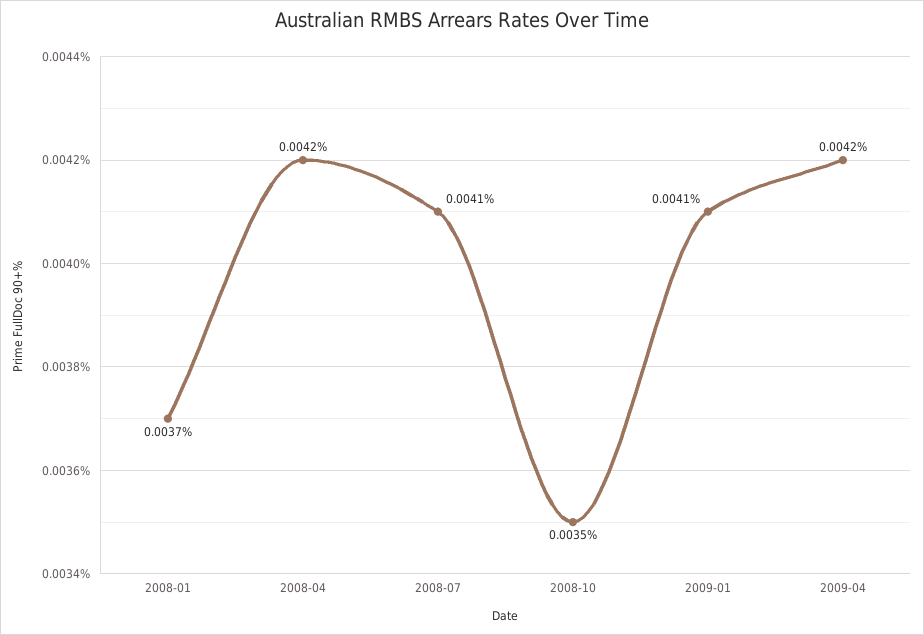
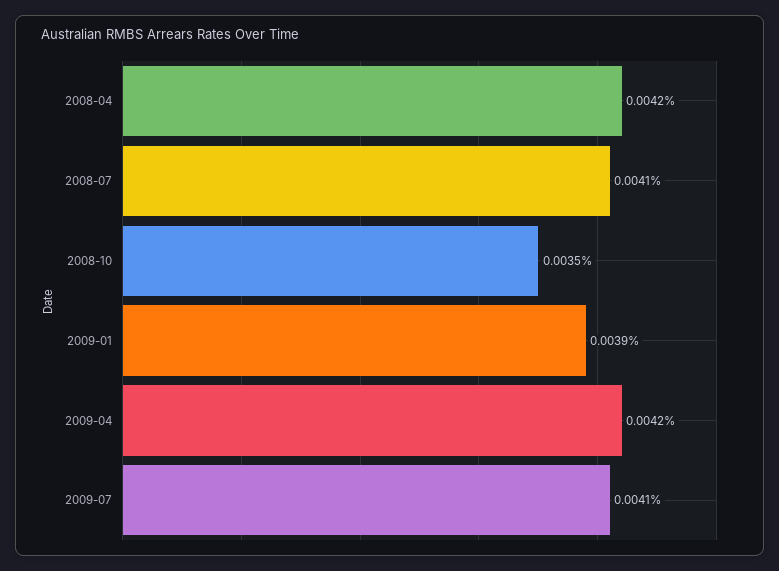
2008-01: 0.0037 -> none
2009-01: 0.0041 -> 0.0039
2009-07: none -> 0.0041

